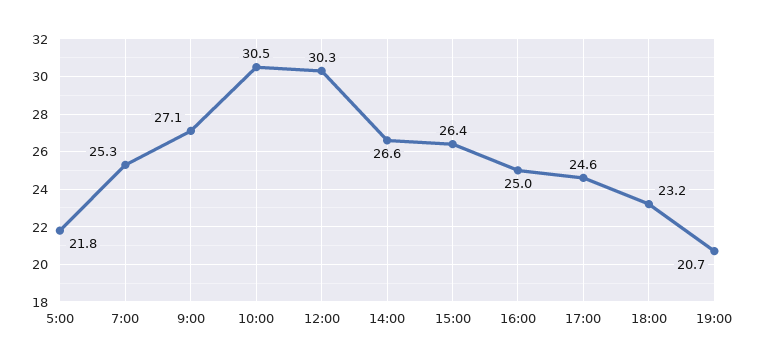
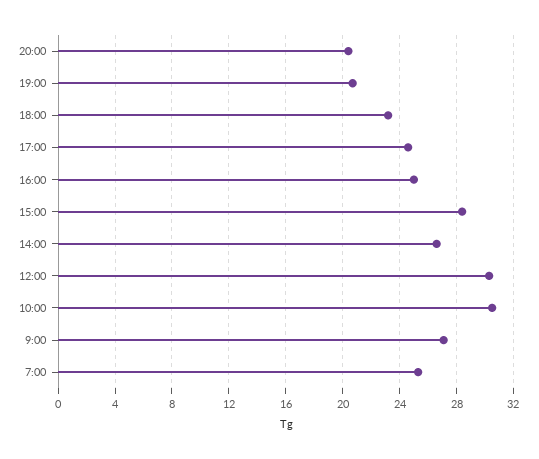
5:00: 21.8 -> none
15:00: 26.4 -> 28.5
20:00: none -> 20.5

